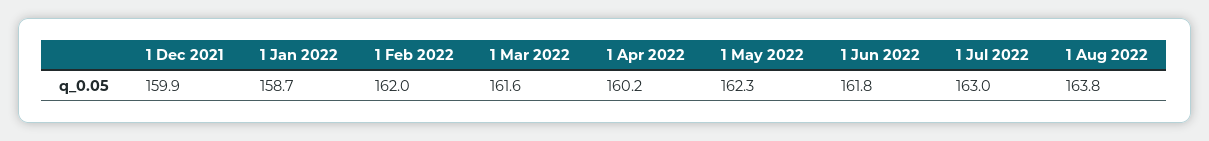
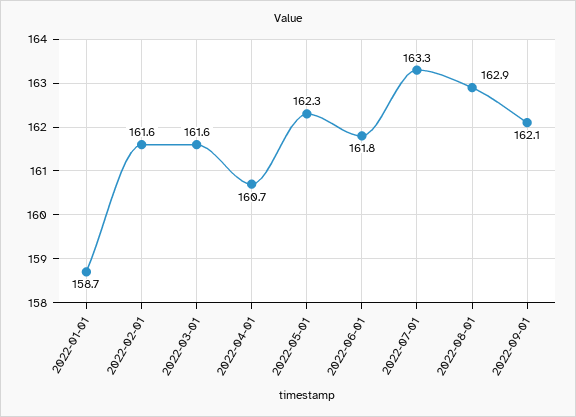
1 Dec 2021: 159.9 -> none
1 Feb 2022: 162 -> 161.6
1 Apr 2022: 160.2 -> 160.7
1 Jul 2022: 163 -> 163.3
1 Aug 2022: 163.8 -> 162.9
2022-09-01: none -> 162.1

